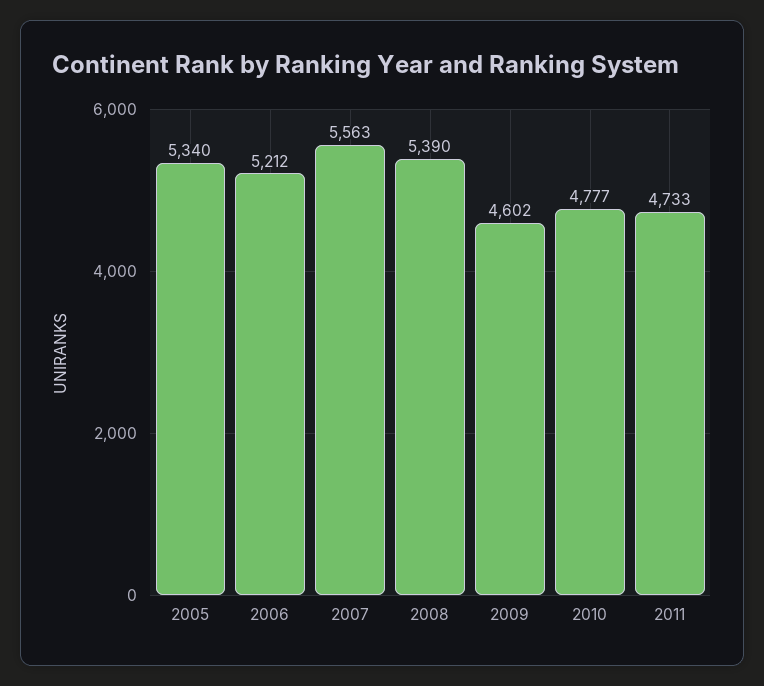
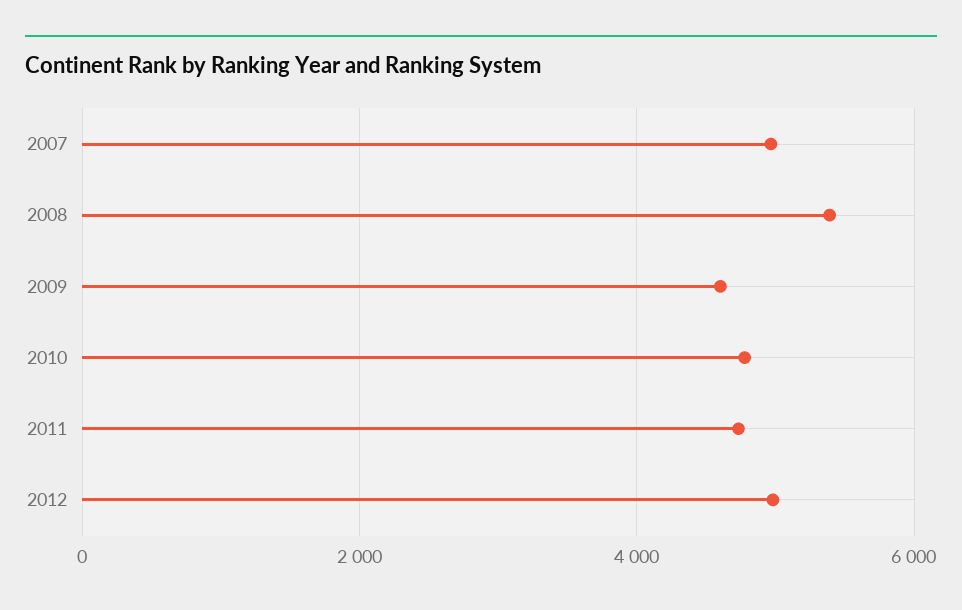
2005: 5340 -> none
2006: 5212 -> none
2007: 5563 -> 5000
2012: none -> 5000

